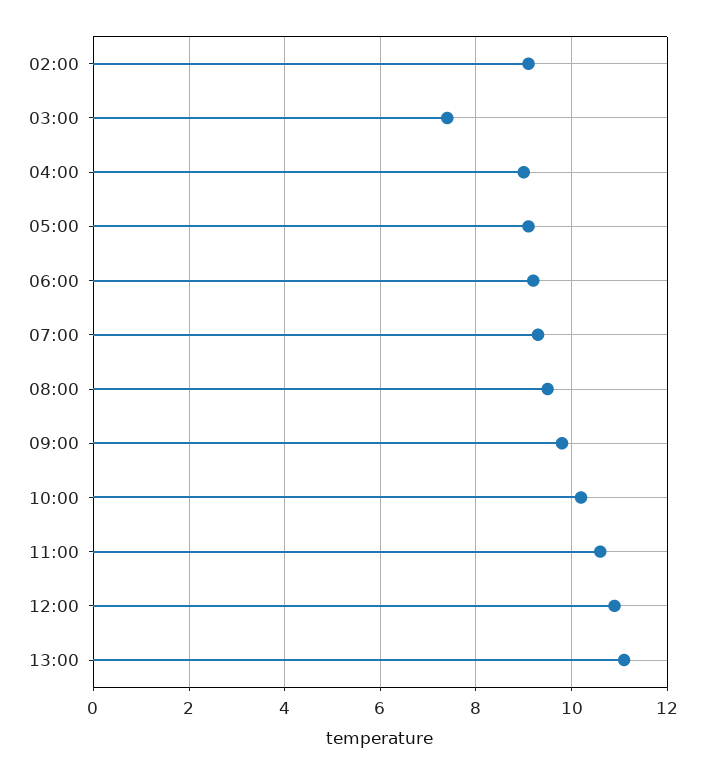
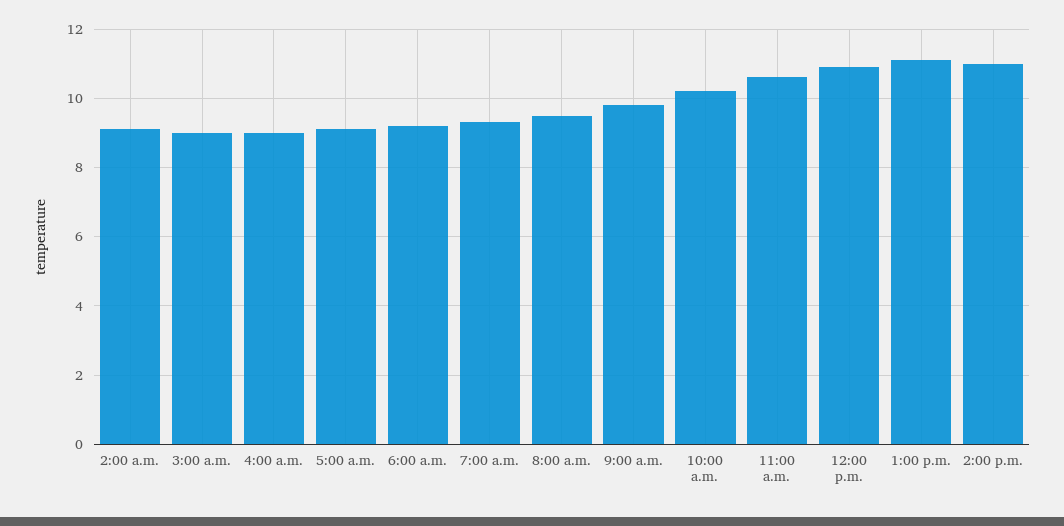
03:00: 7.5 -> 9
2:00 p.m.: none -> 11

